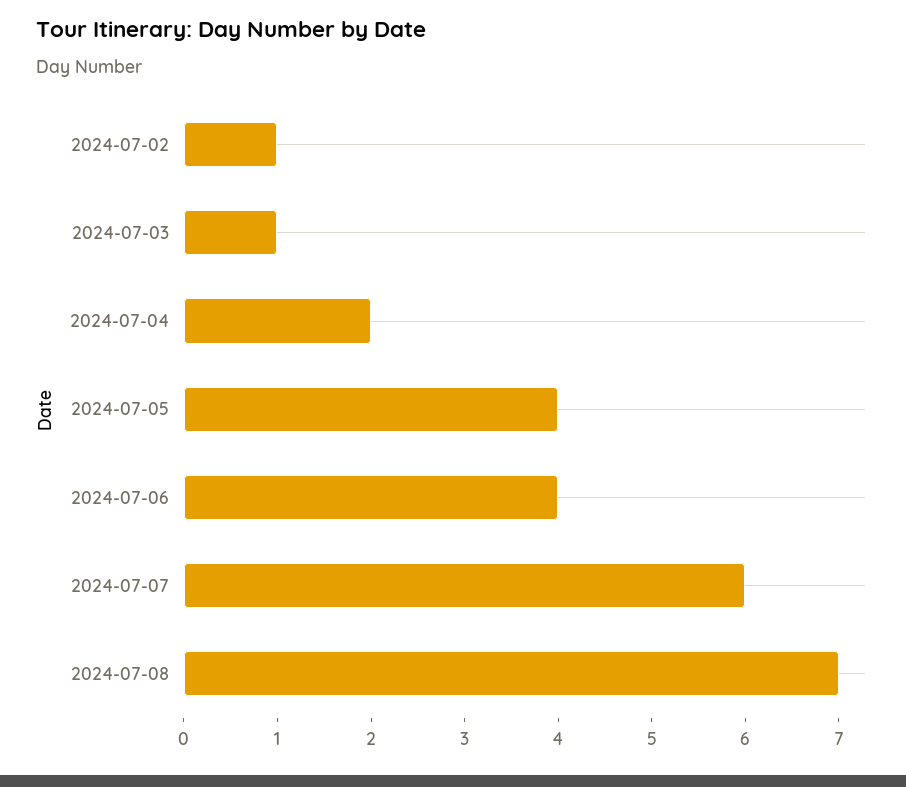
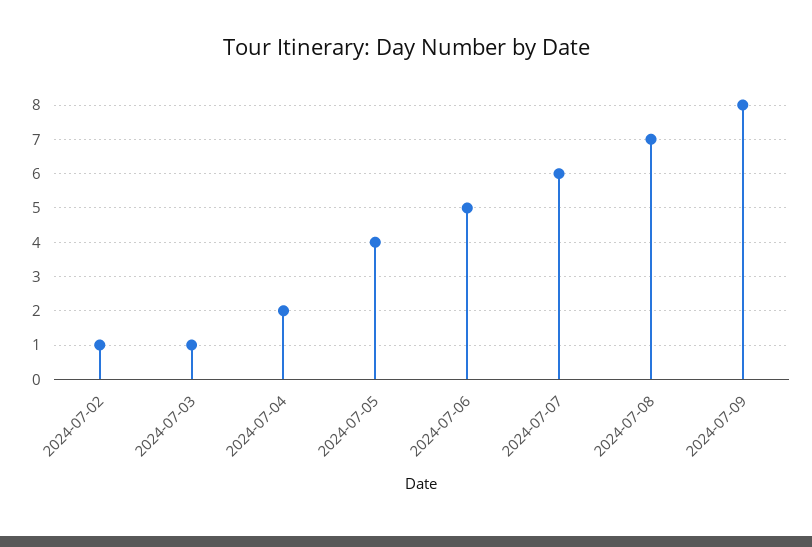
2024-07-06: 4 -> 5
2024-07-09: none -> 8

